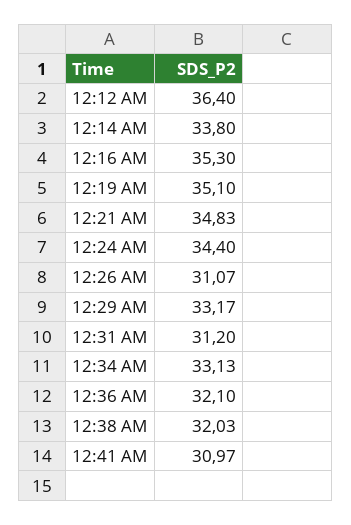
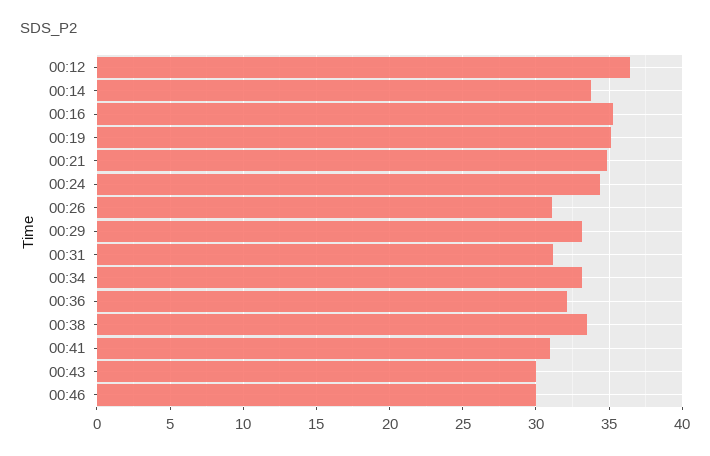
12:38 AM: 32.03 -> 33.5
00:43: none -> 30
00:46: none -> 30

